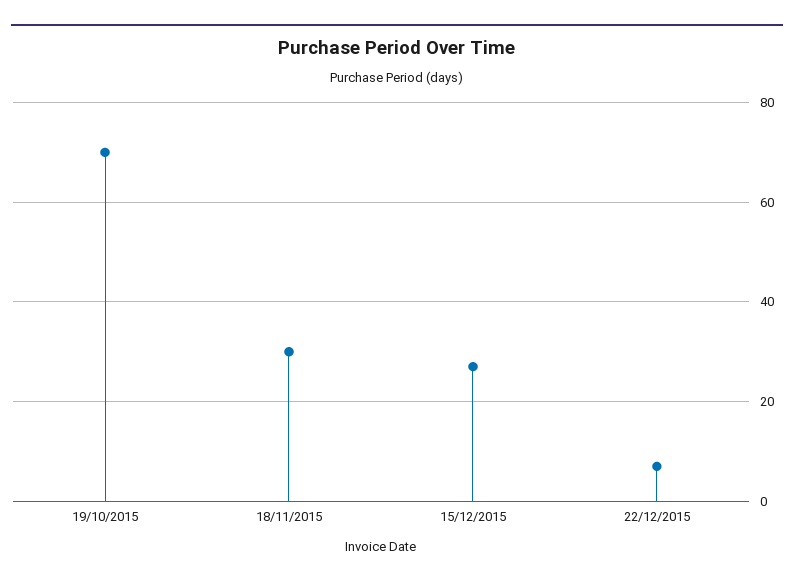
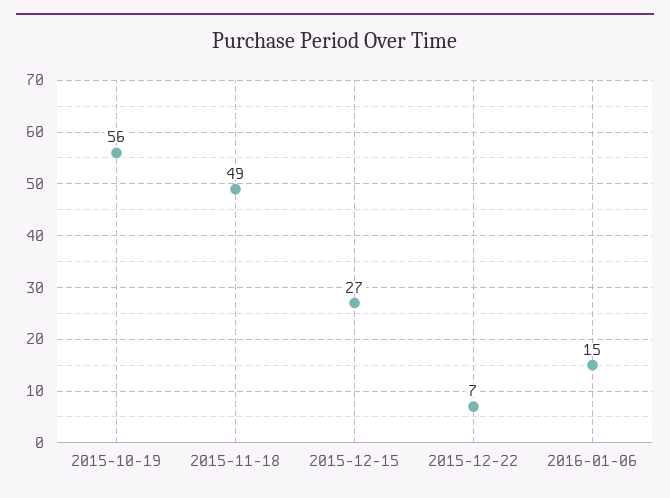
19/10/2015: 70 -> 56
18/11/2015: 30 -> 49
2016-01-06: none -> 15

